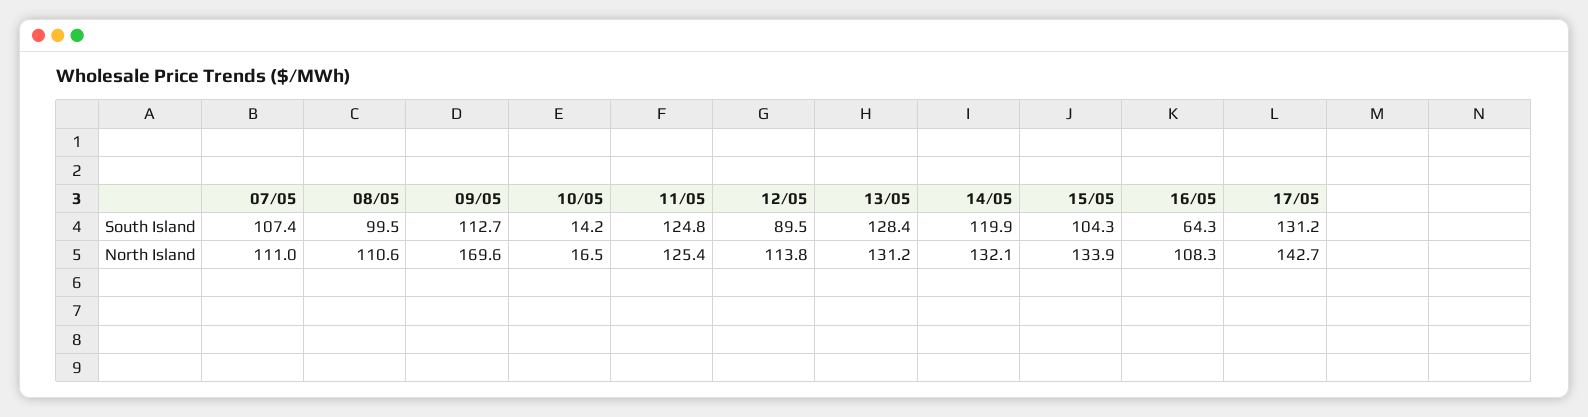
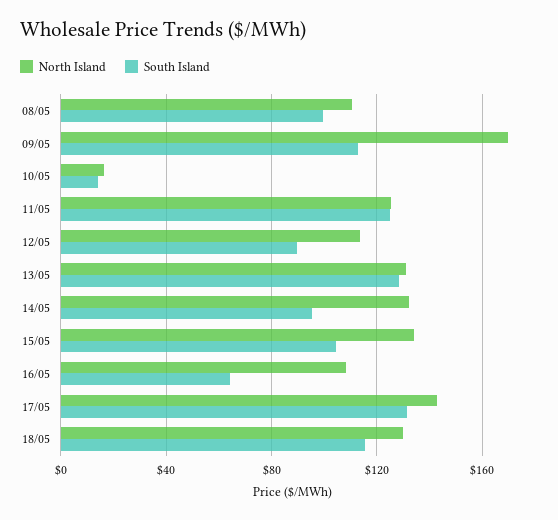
South Island, 07/05: 107.4 -> none
South Island, 14/05: 119.9 -> 95
North Island, 07/05: 111 -> none
North Island, 18/05: none -> 130
South Island, 18/05: none -> 115

